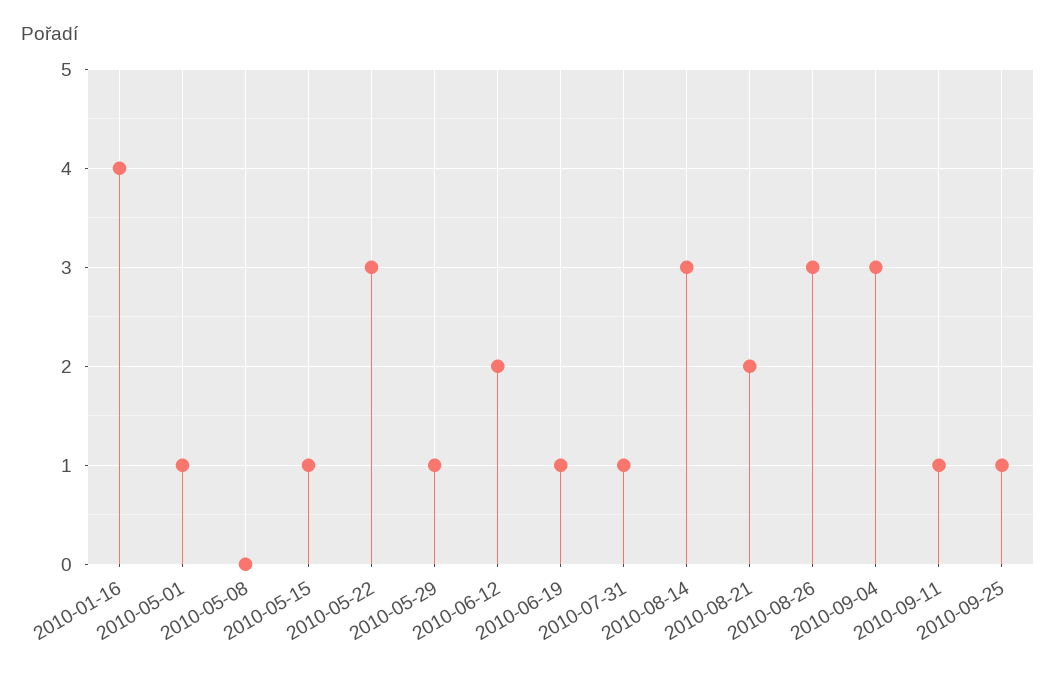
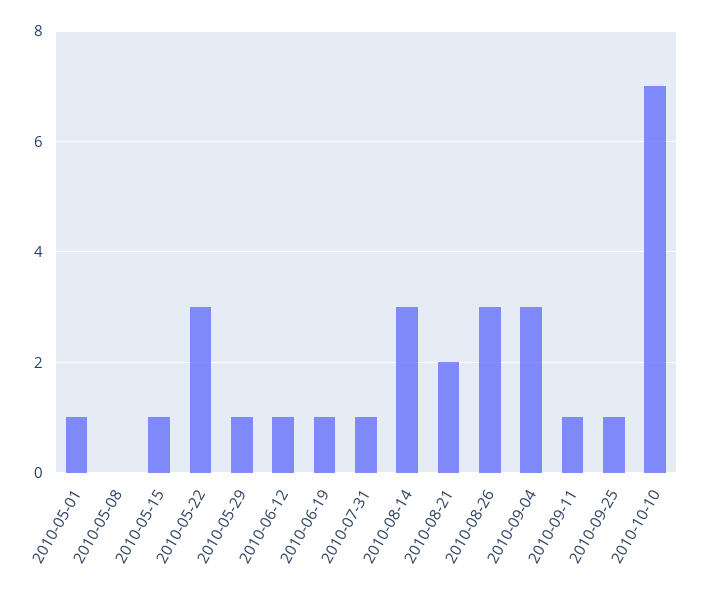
2010-01-16: 4 -> none
2010-06-12: 2 -> 1
2010-10-10: none -> 7

